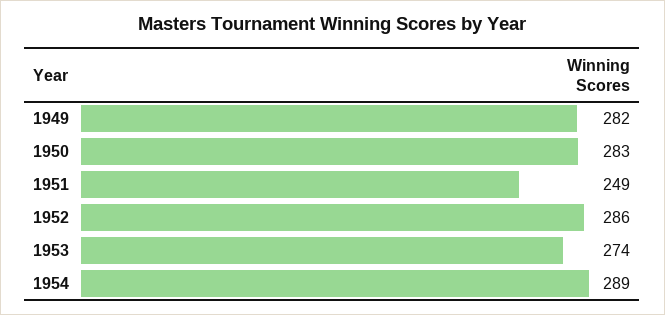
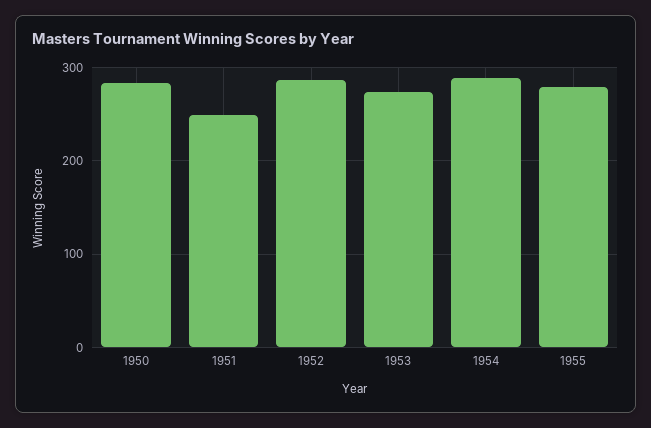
1949: 282 -> none
1955: none -> 280

